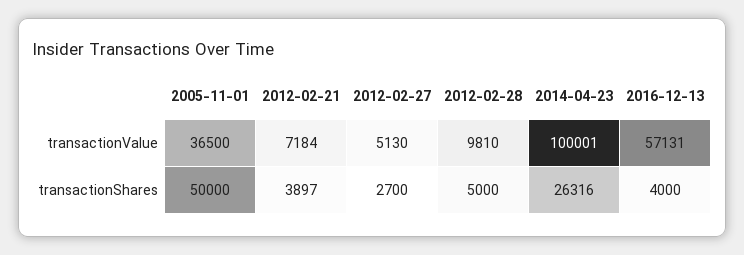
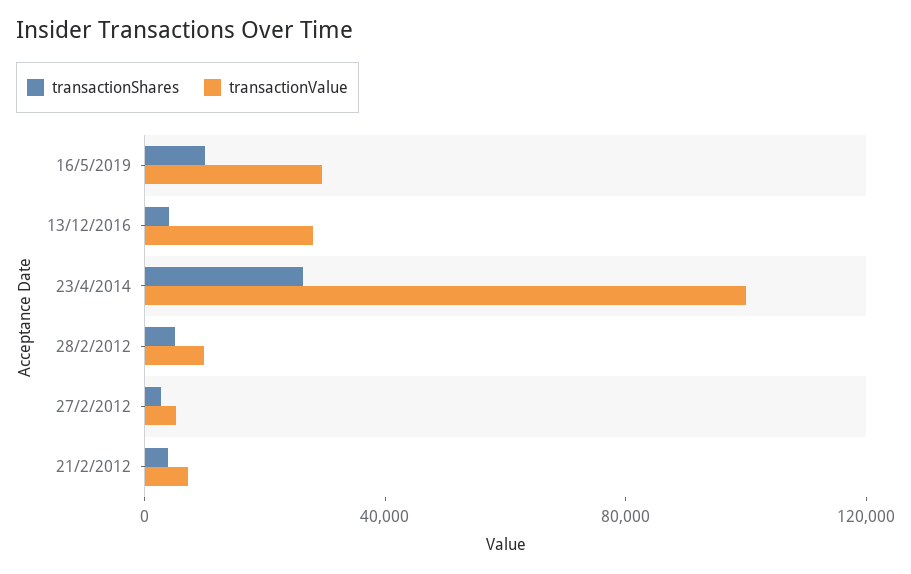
transactionValue, 2005-11-01: 36500 -> none
transactionValue, 2016-12-13: 57131 -> 30000
transactionShares, 2005-11-01: 50000 -> none
transactionShares, 16/5/2019: none -> 10000
transactionValue, 16/5/2019: none -> 30000

